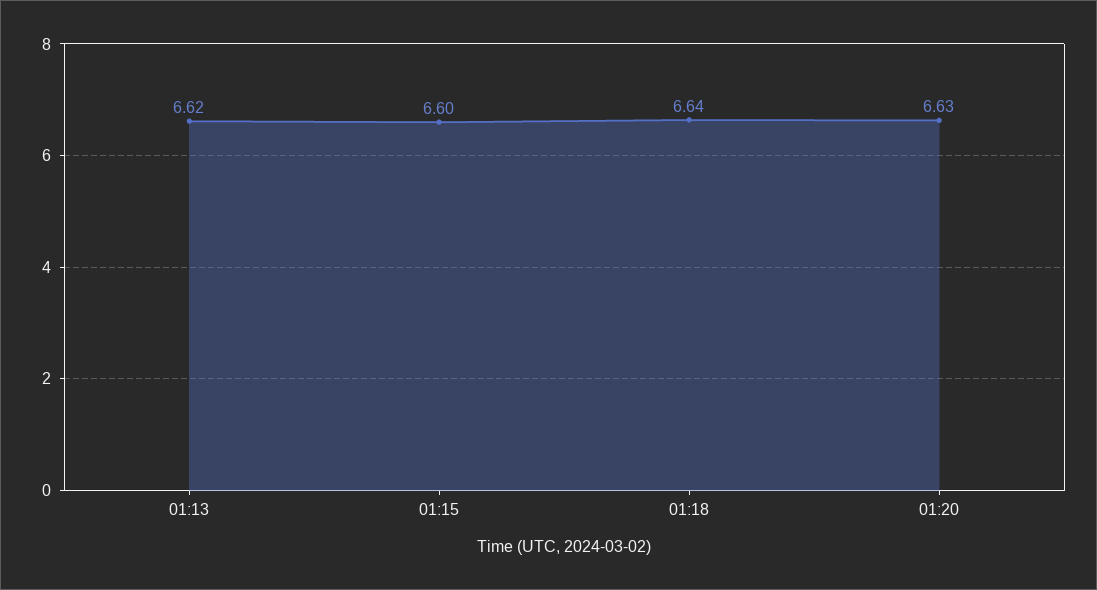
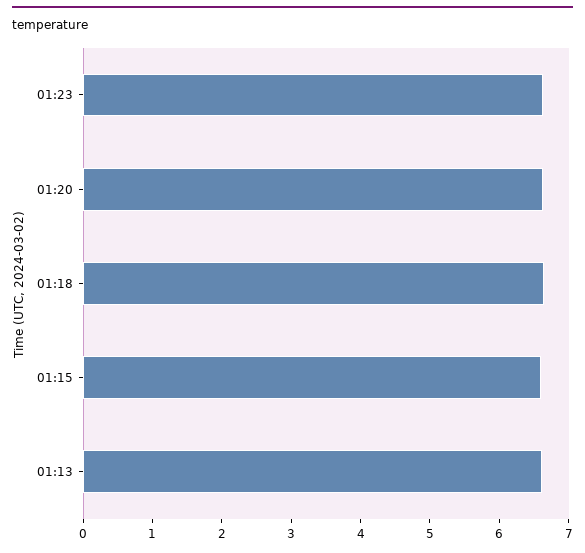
01:23: none -> 6.6

